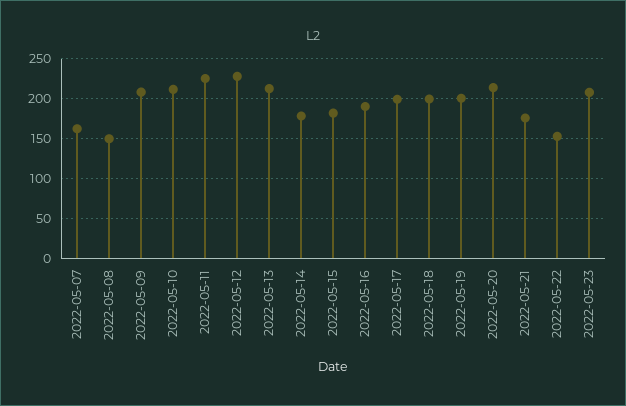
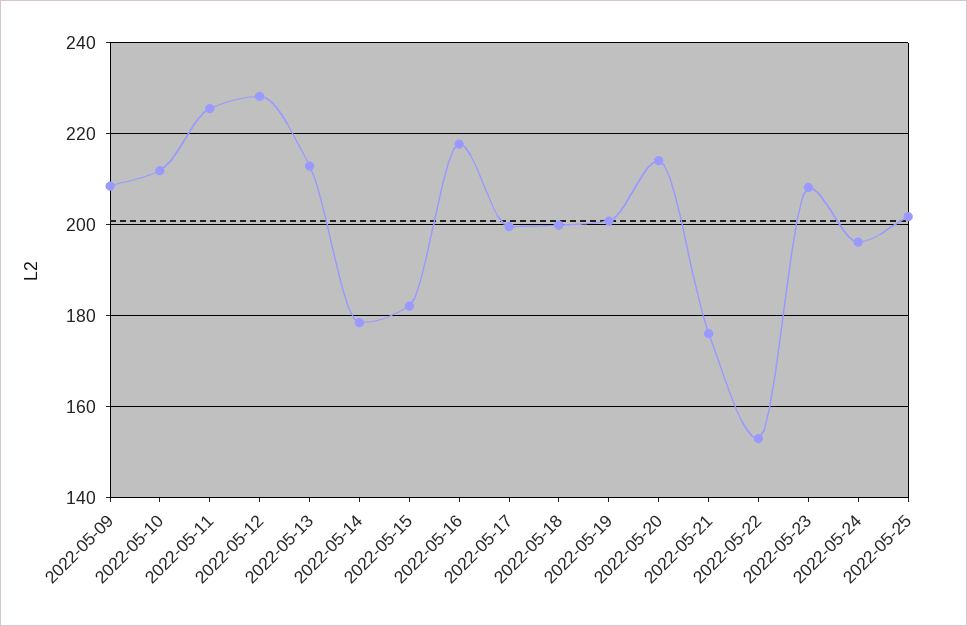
2022-05-07: 160 -> none
2022-05-08: 150 -> none
2022-05-16: 190 -> 218
2022-05-24: none -> 196
2022-05-25: none -> 202

